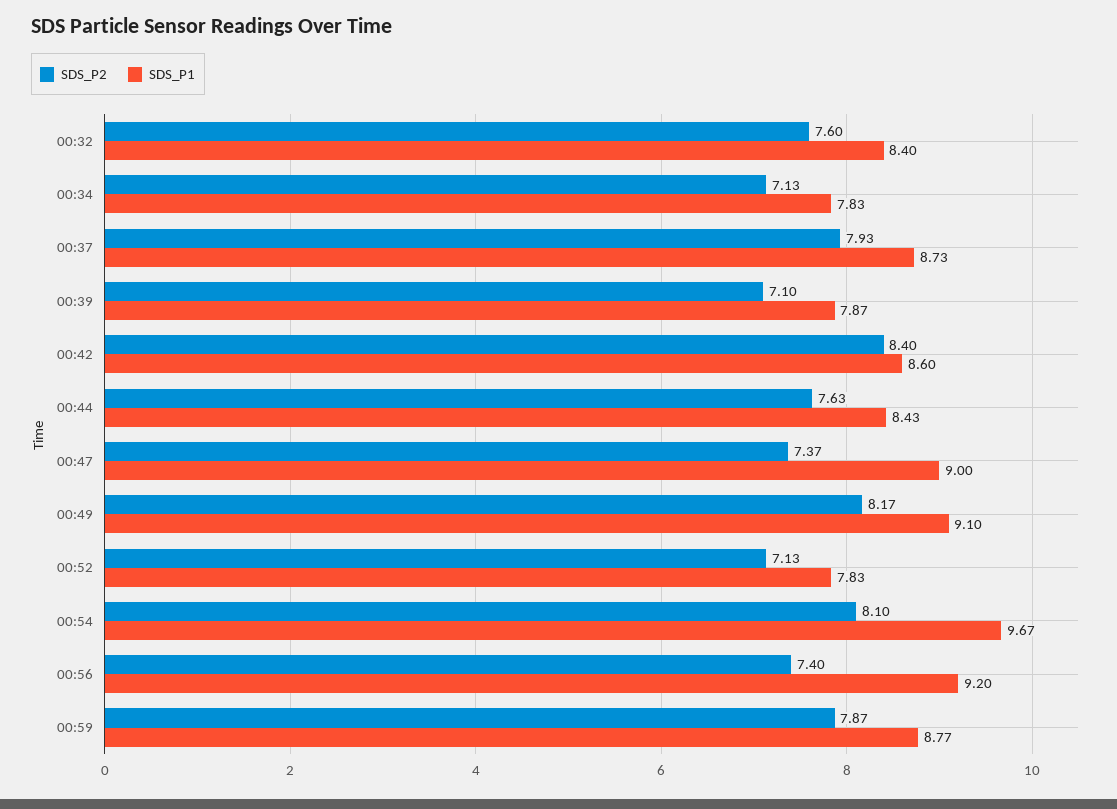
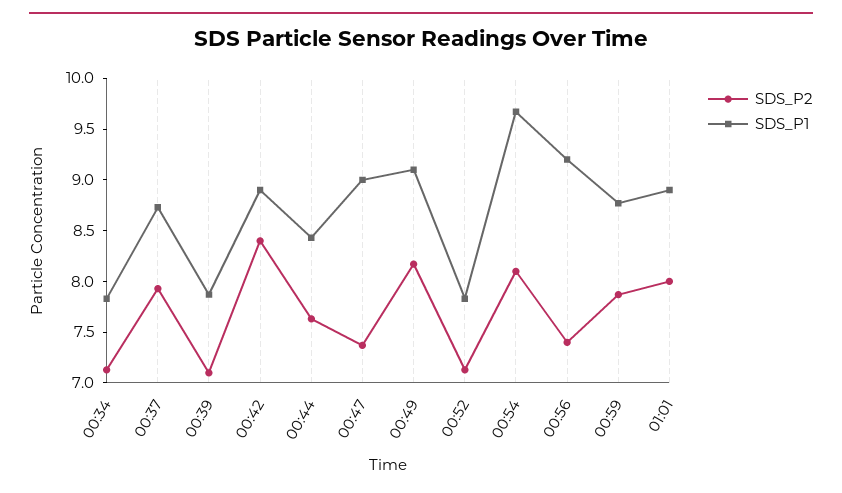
SDS_P2, 00:32: 7.6 -> none
SDS_P1, 00:32: 8.4 -> none
SDS_P1, 00:42: 8.6 -> 8.9
SDS_P2, 01:01: none -> 8
SDS_P1, 01:01: none -> 8.9

